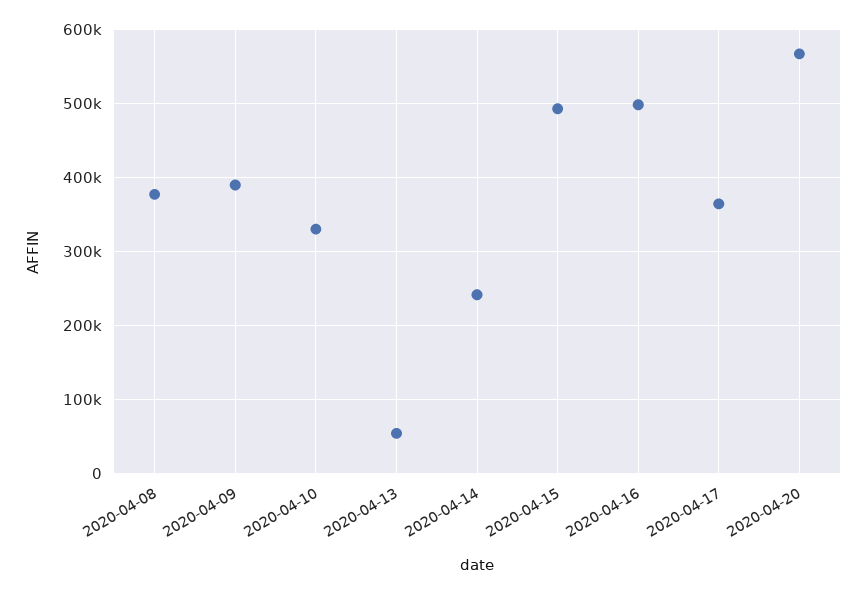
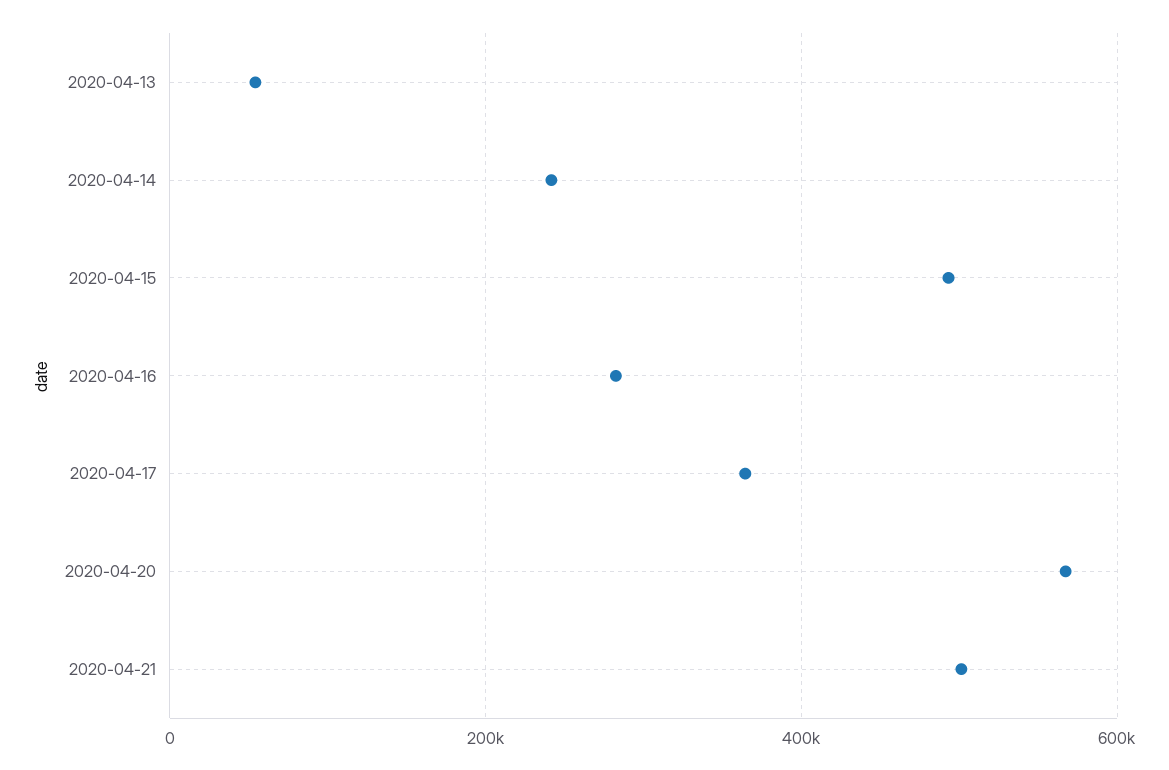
2020-04-08: 380000 -> none
2020-04-09: 390000 -> none
2020-04-10: 330000 -> none
2020-04-16: 500000 -> 280000
2020-04-21: none -> 500000

